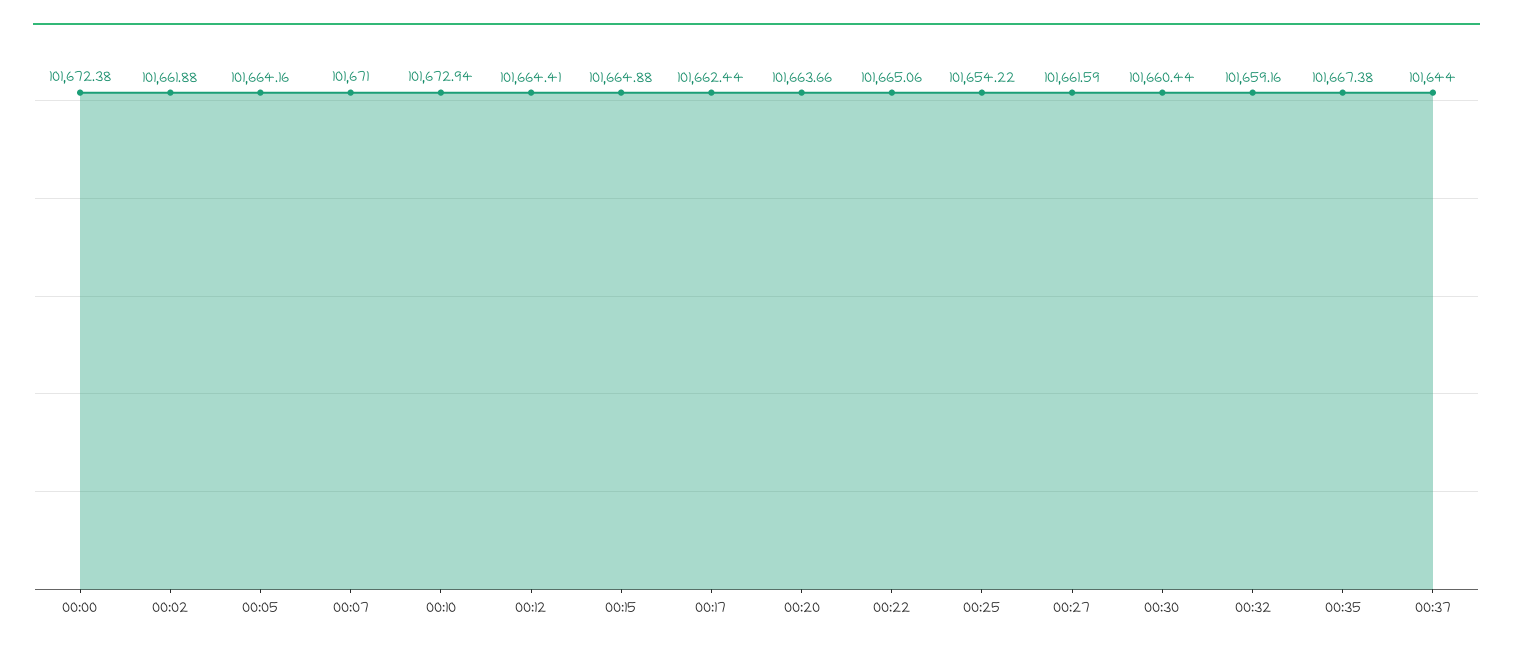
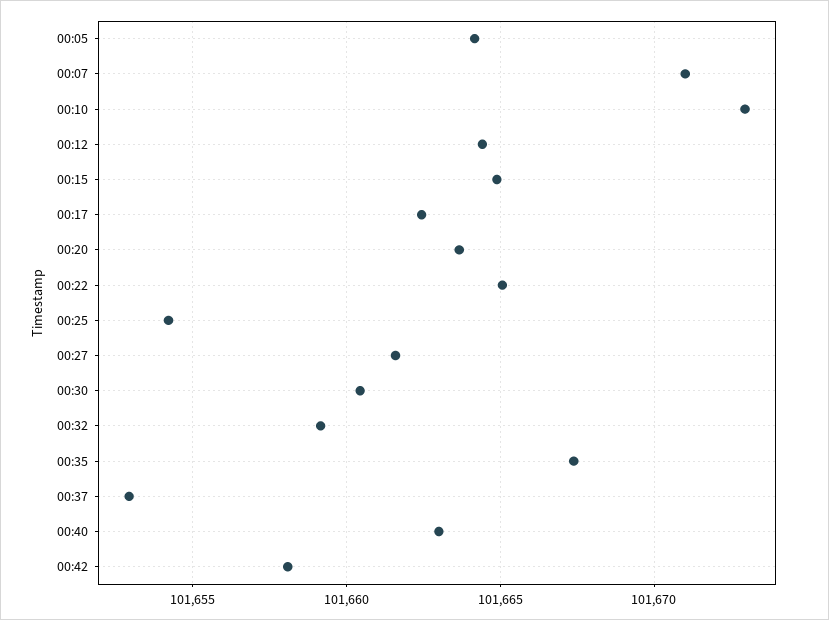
00:00: 101672.38 -> none
00:02: 101661.88 -> none
00:37: 101644 -> 101653
00:40: none -> 101663
00:42: none -> 101658

